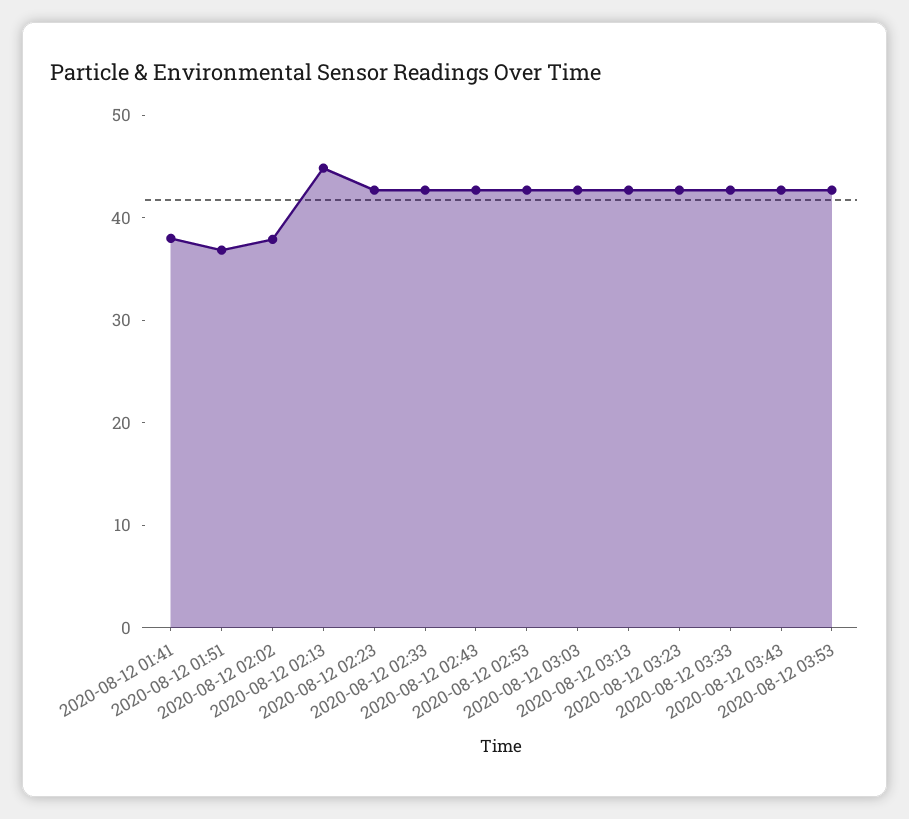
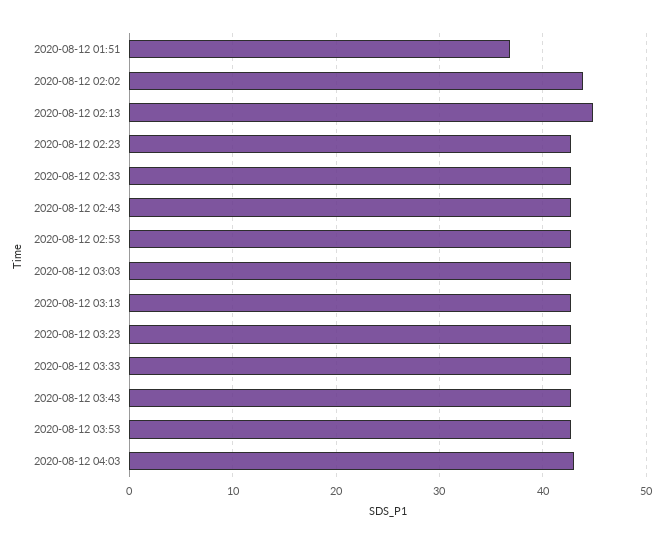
2020-08-12 01:41: 38 -> none
2020-08-12 02:02: 38 -> 44
2020-08-12 04:03: none -> 43

